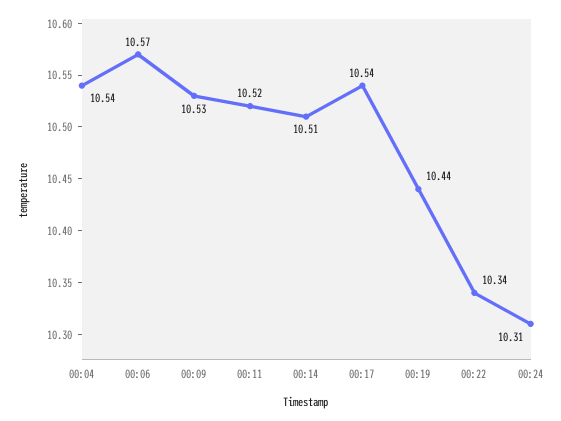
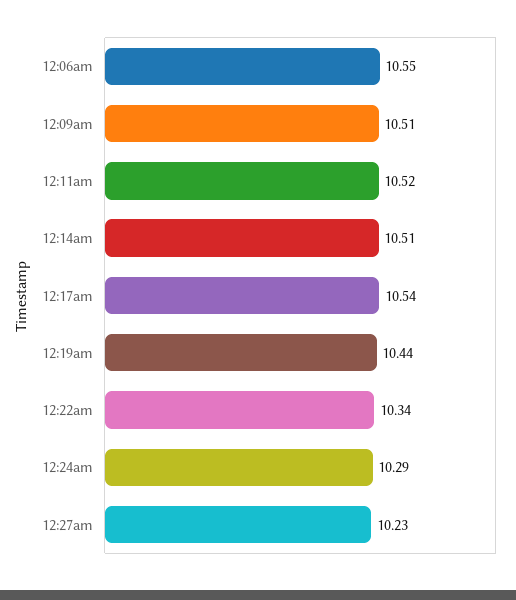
00:04: 10.54 -> none
00:06: 10.57 -> 10.55
00:09: 10.53 -> 10.51
00:24: 10.31 -> 10.29
12:27am: none -> 10.23

